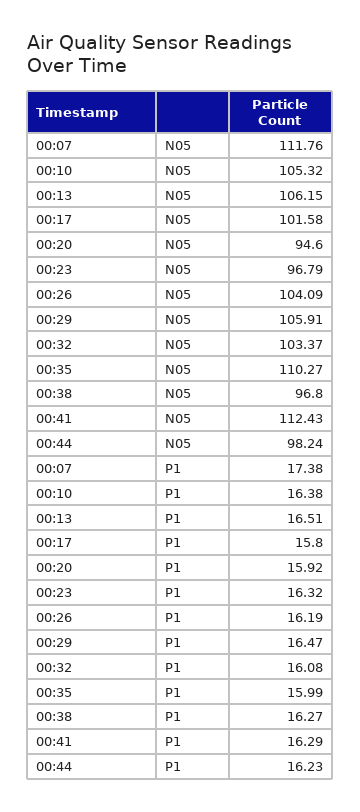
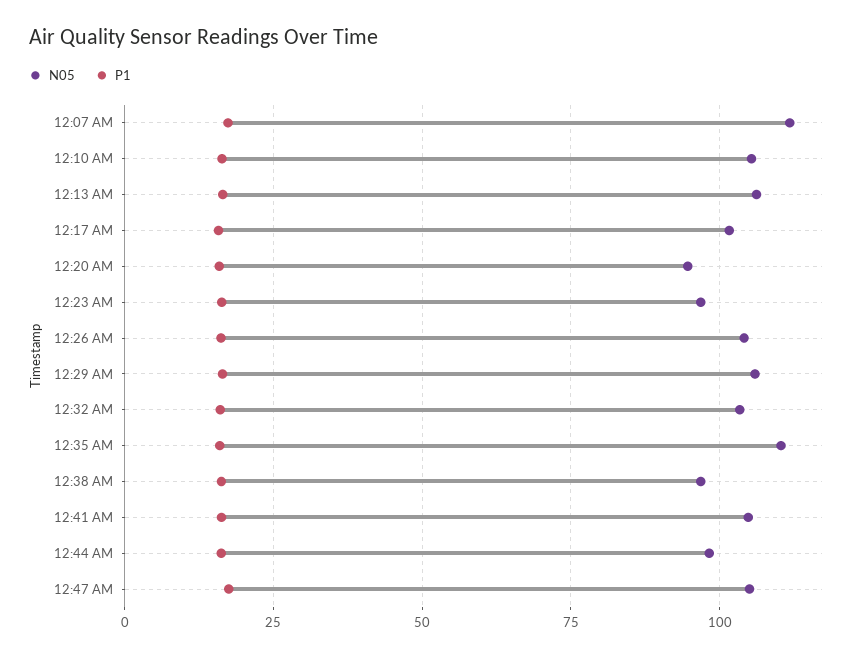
N05, 00:41: 112.43 -> 105
N05, 12:47 AM: none -> 105
P1, 12:47 AM: none -> 17.5

